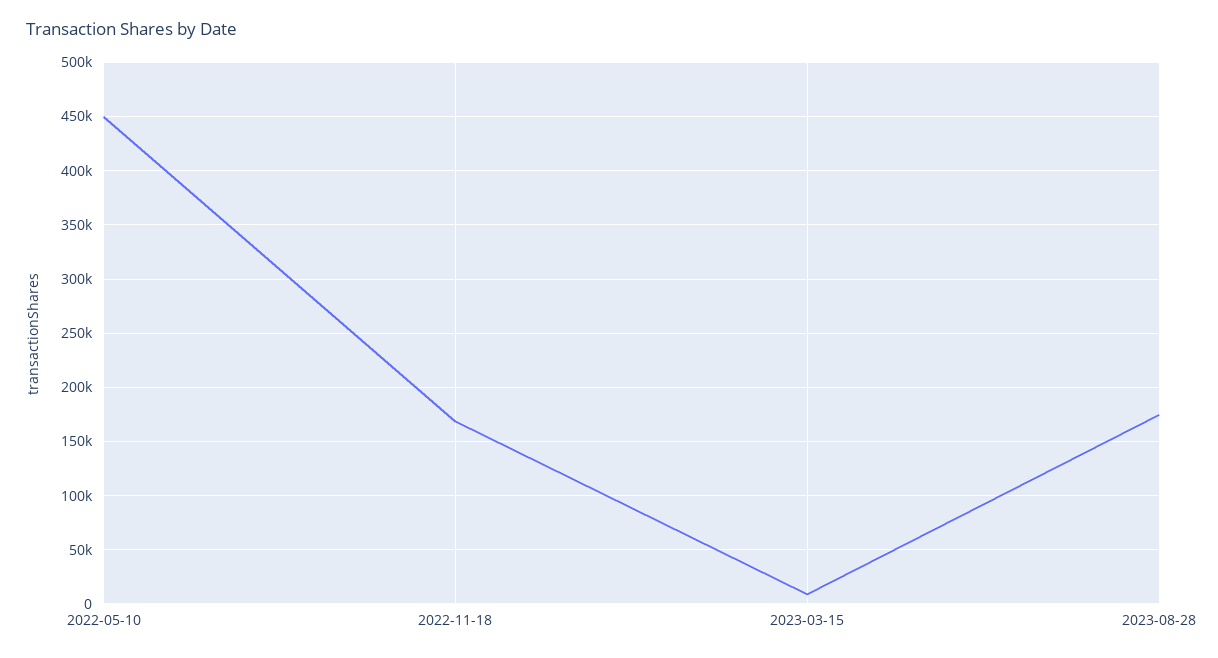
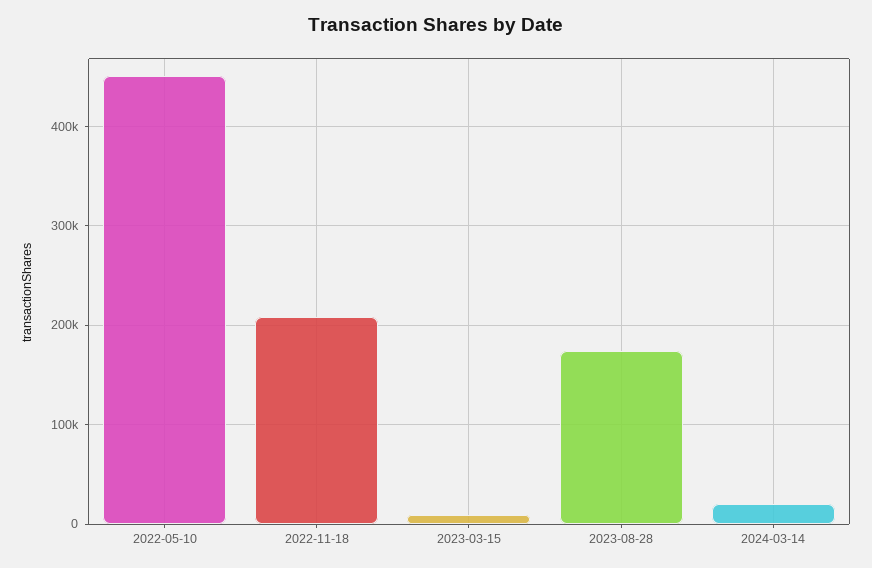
2022-11-18: 170000 -> 210000
2024-03-14: none -> 20000

